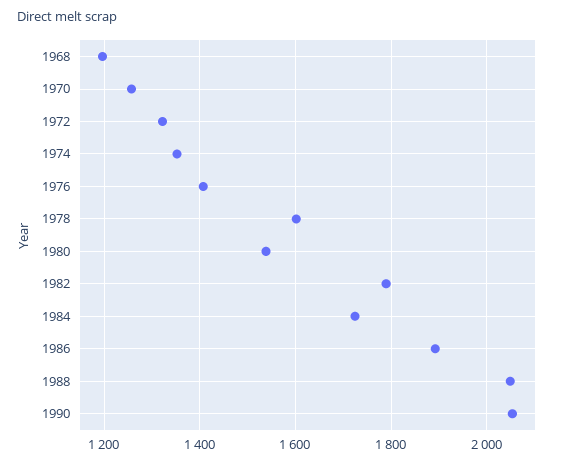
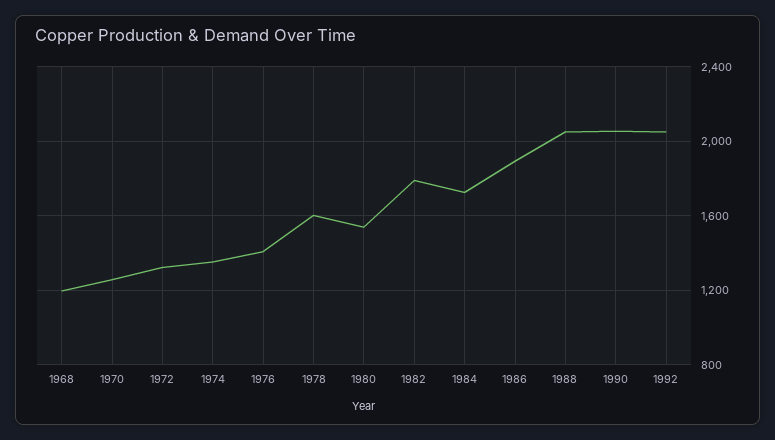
1992: none -> 2050

